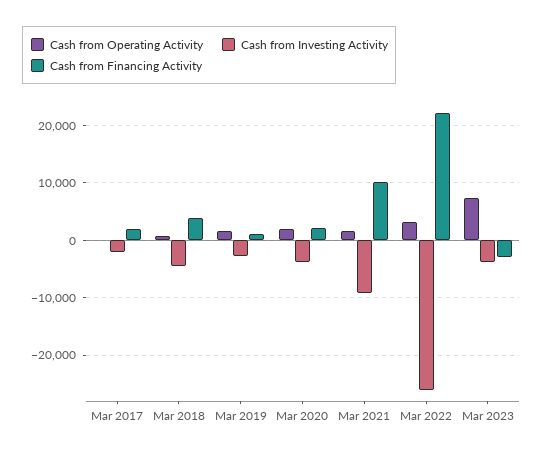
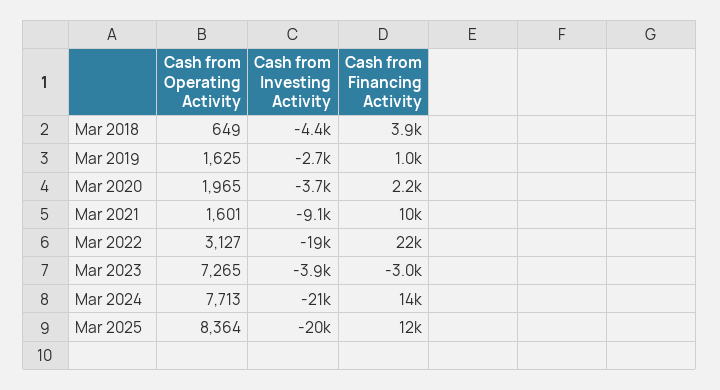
Cash from Operating Activity, Mar 2017: 0 -> none
Cash from Investing Activity, Mar 2017: -2000 -> none
Cash from Financing Activity, Mar 2017: 2000 -> none
Cash from Investing Activity, Mar 2022: -26000 -> -19000
Cash from Operating Activity, Mar 2024: none -> 7713
Cash from Investing Activity, Mar 2024: none -> -21000
Cash from Financing Activity, Mar 2024: none -> 14000
Cash from Operating Activity, Mar 2025: none -> 8364
Cash from Investing Activity, Mar 2025: none -> -20000
Cash from Financing Activity, Mar 2025: none -> 12000

